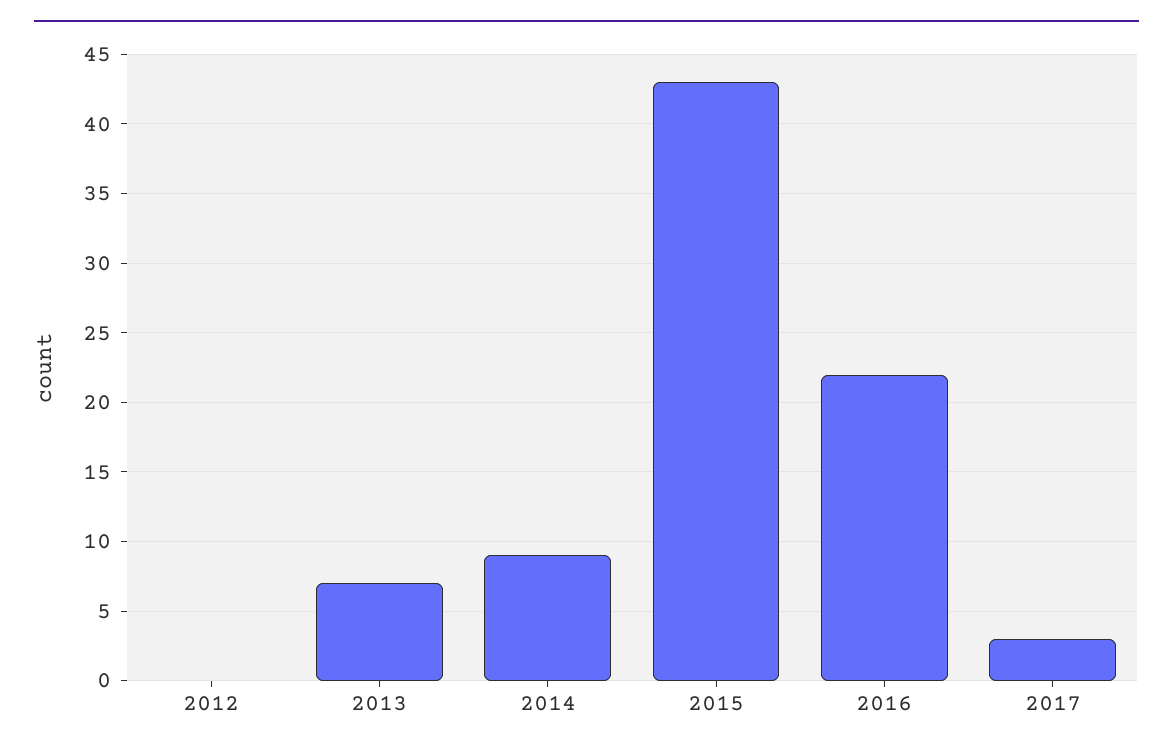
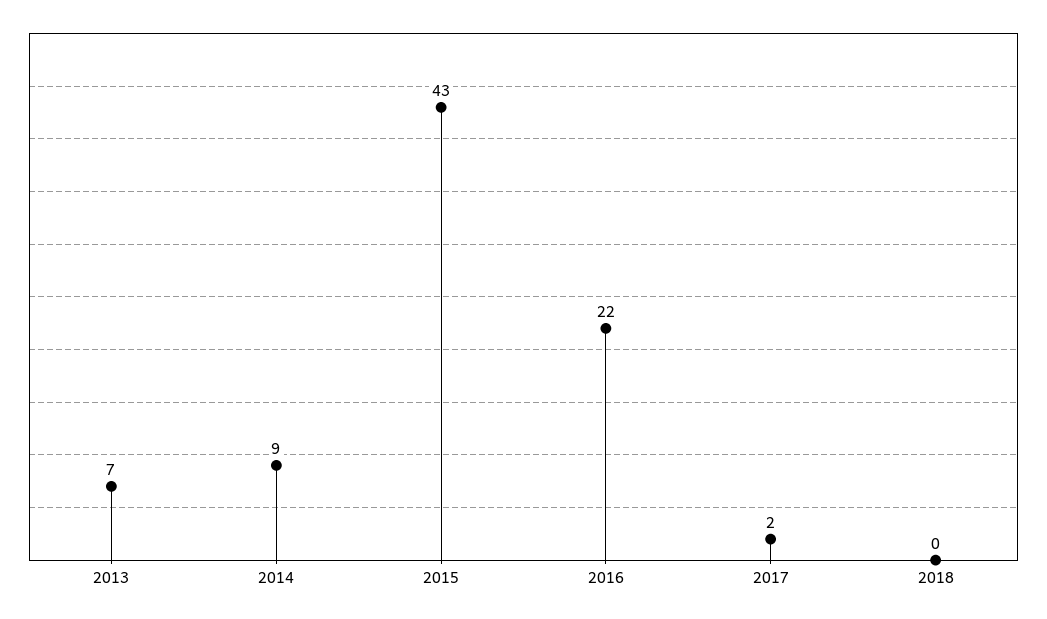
2012: 0 -> none
2017: 3 -> 2
2018: none -> 0

